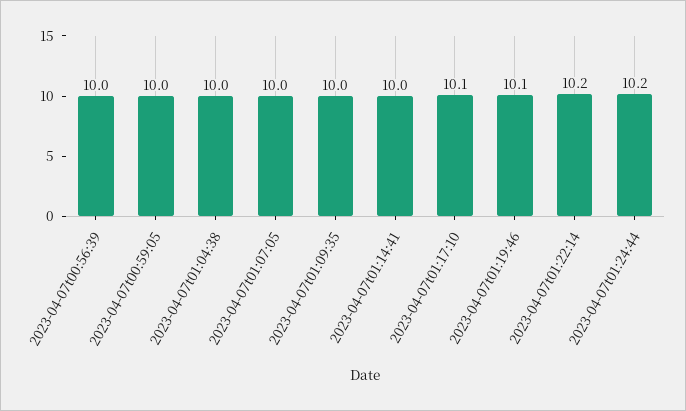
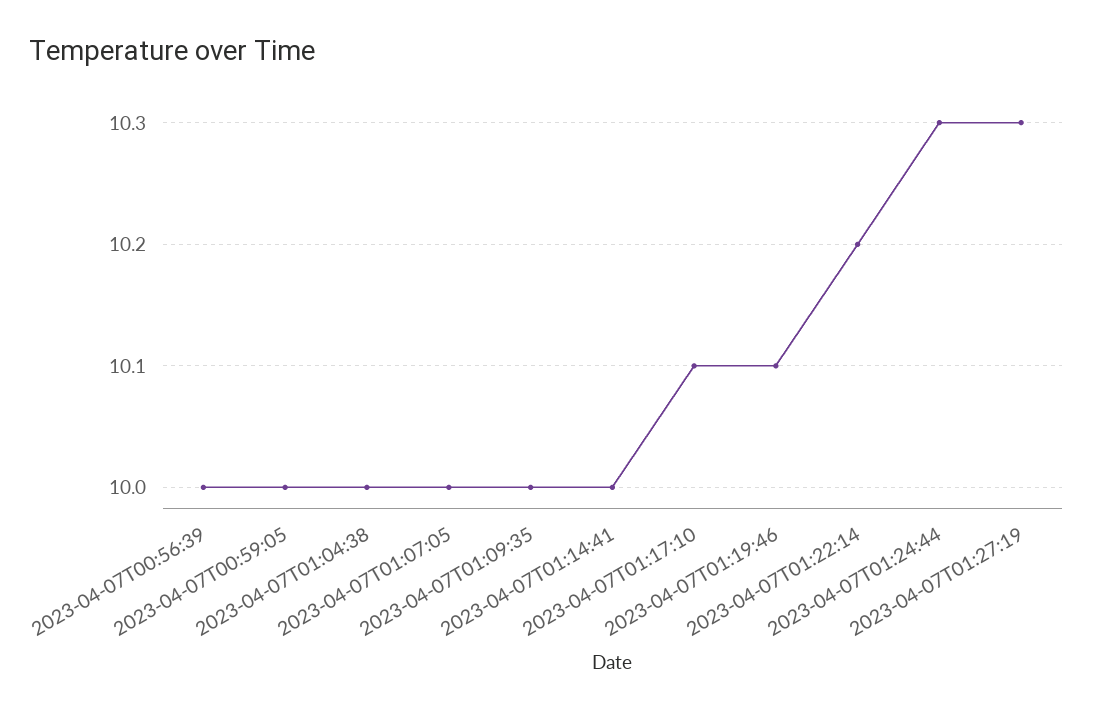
2023-04-07t01:24:44: 10.2 -> 10.3
2023-04-07T01:27:19: none -> 10.3

